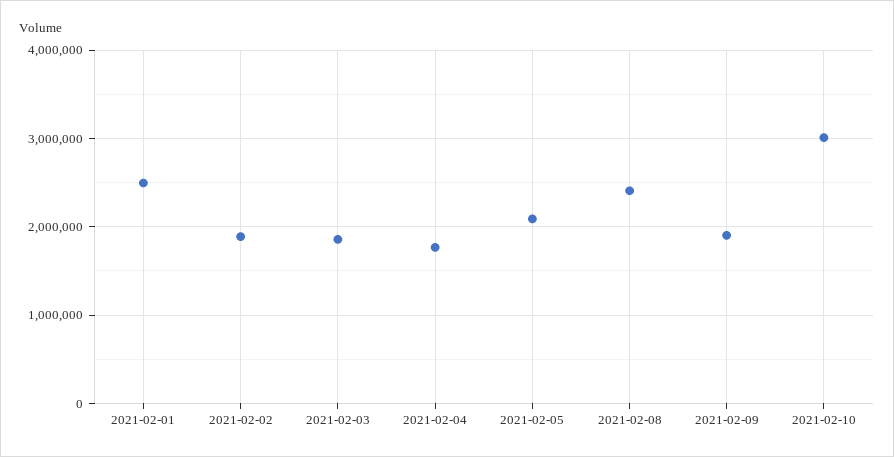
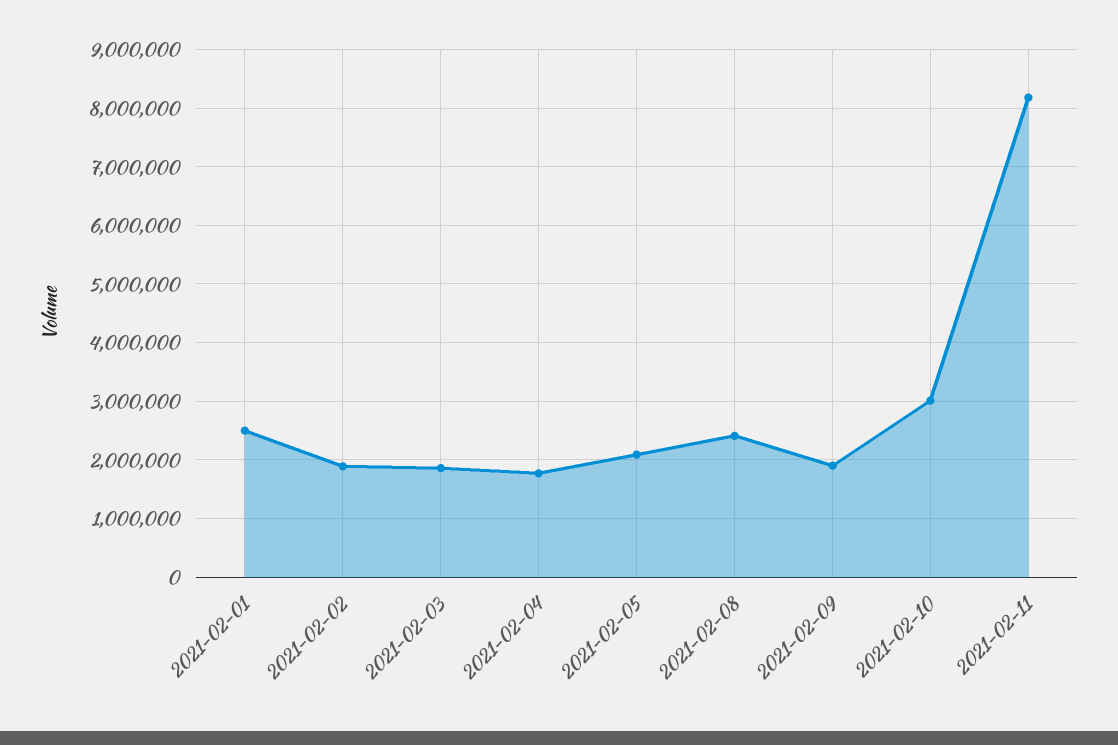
2021-02-11: none -> 8200000

